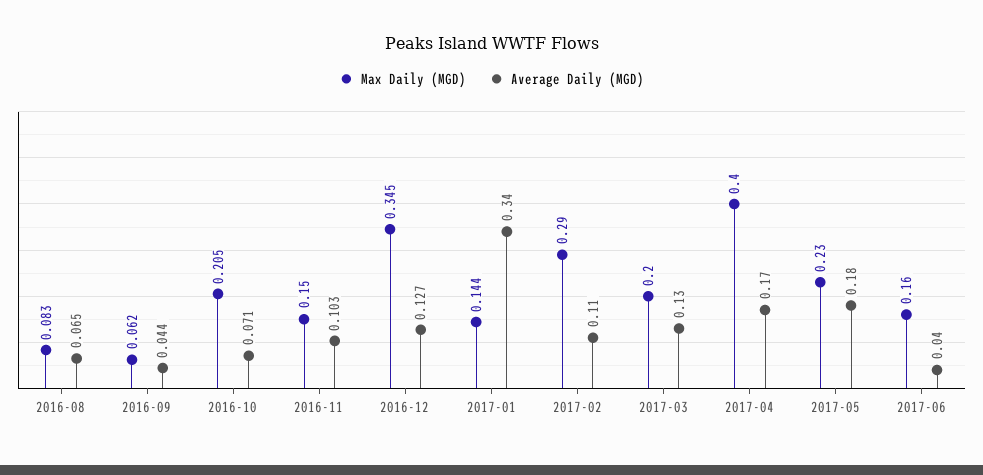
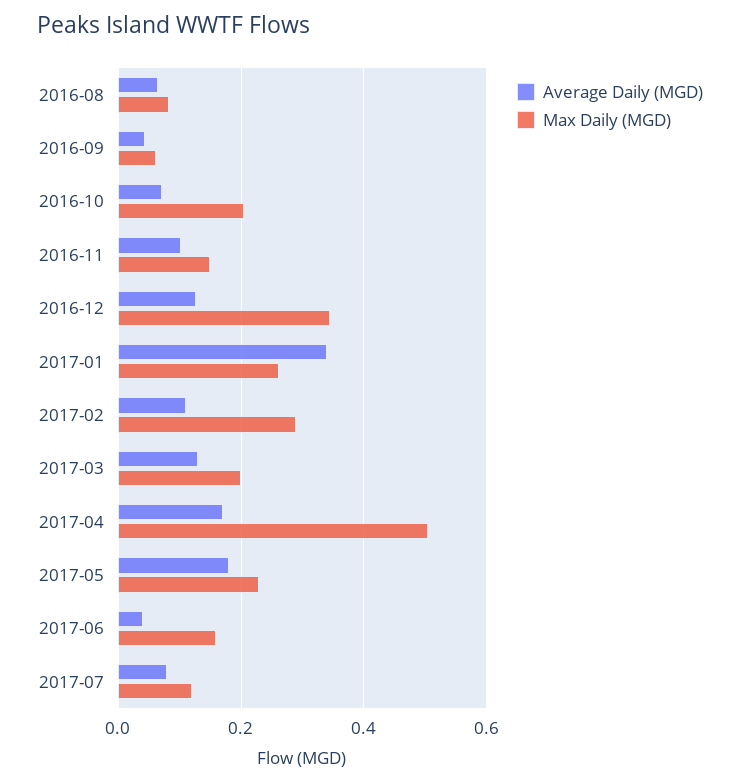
Max Daily (MGD), 2017-01: 0.144 -> 0.26
Max Daily (MGD), 2017-04: 0.4 -> 0.5
Average Daily (MGD), 2017-07: none -> 0.08
Max Daily (MGD), 2017-07: none -> 0.12

